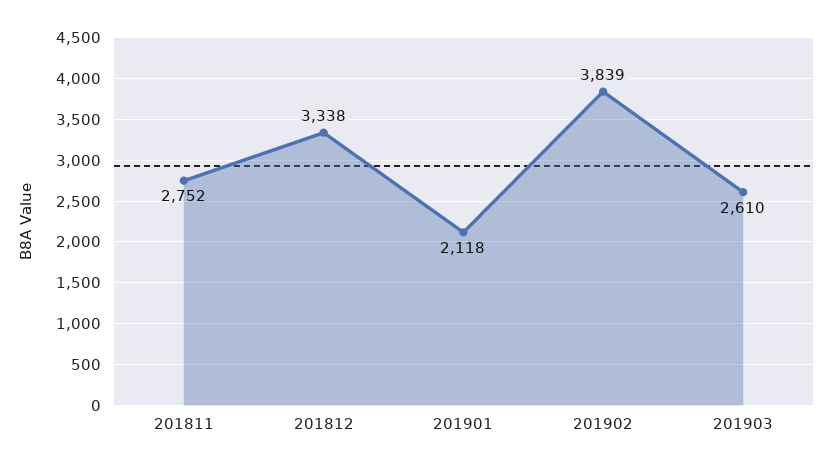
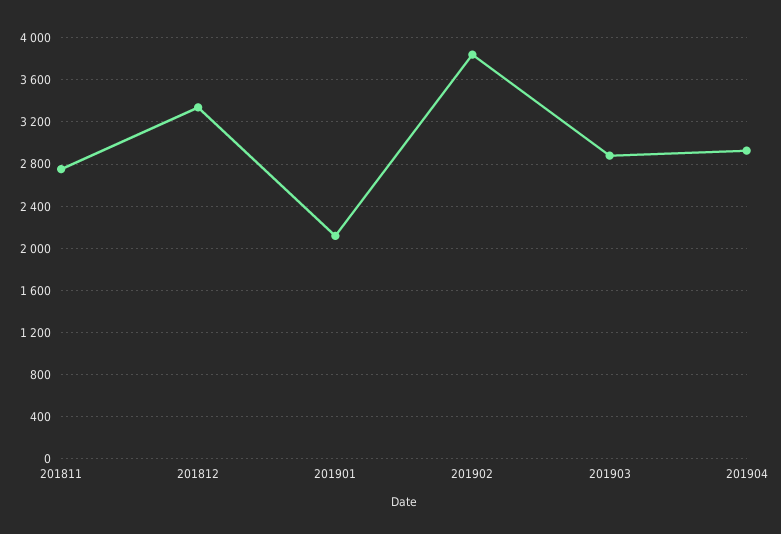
201903: 2610 -> 2900
201904: none -> 2900

